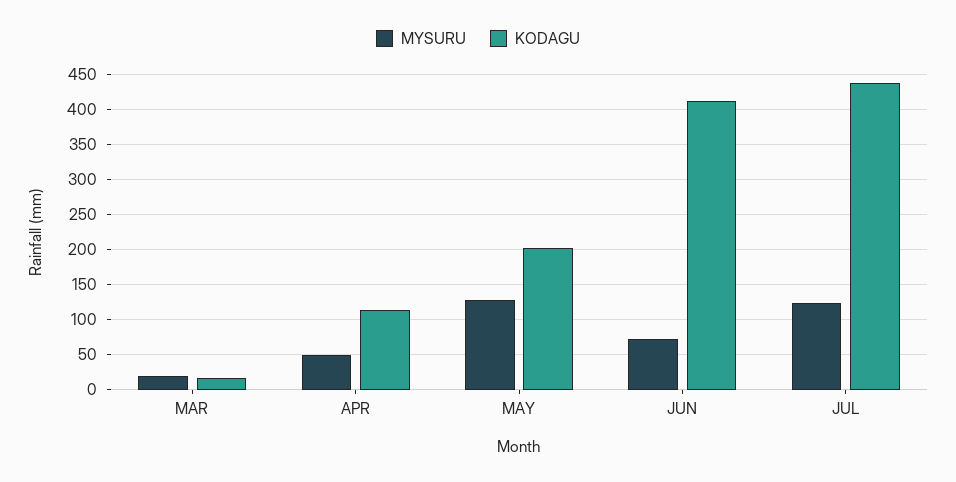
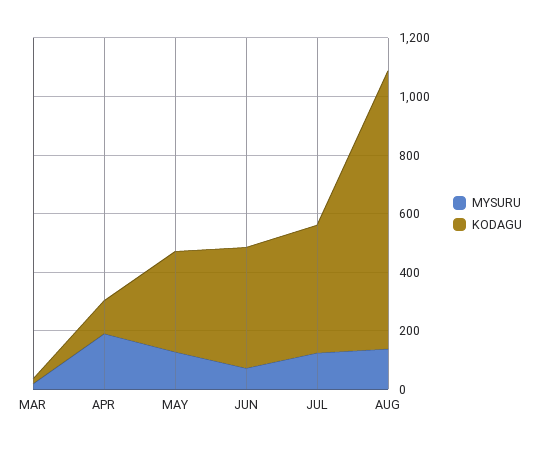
MYSURU, APR: 50 -> 200
KODAGU, MAY: 200 -> 350
MYSURU, AUG: none -> 150
KODAGU, AUG: none -> 950

